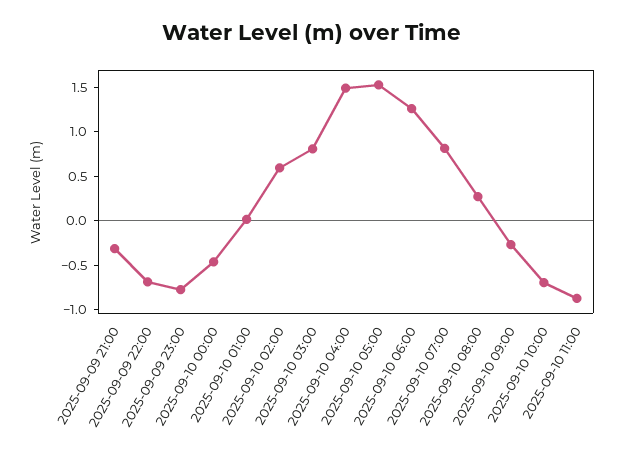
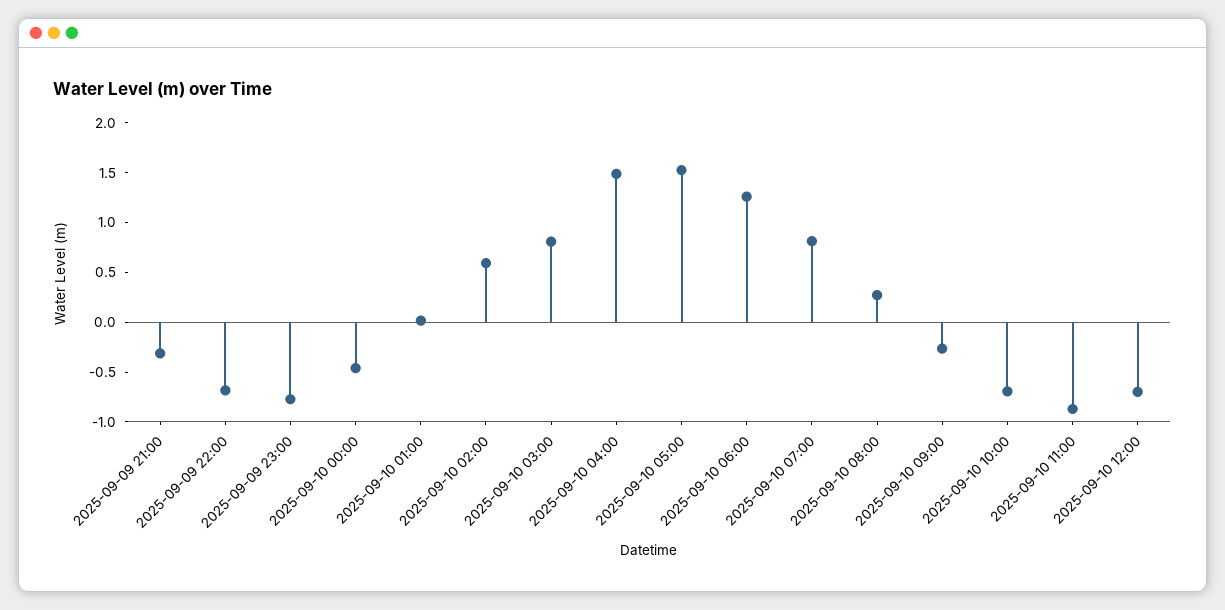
2025-09-10 12:00: none -> -0.7

